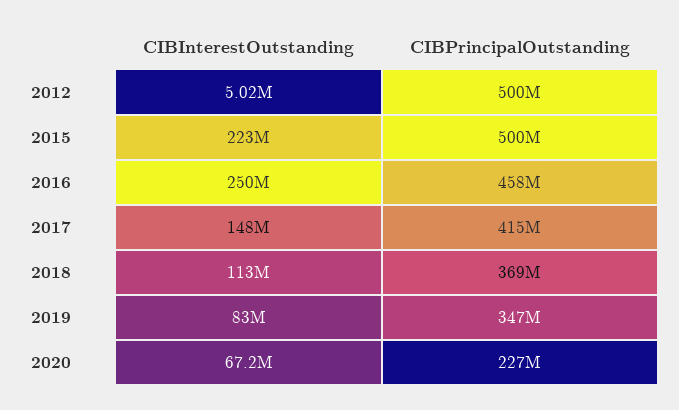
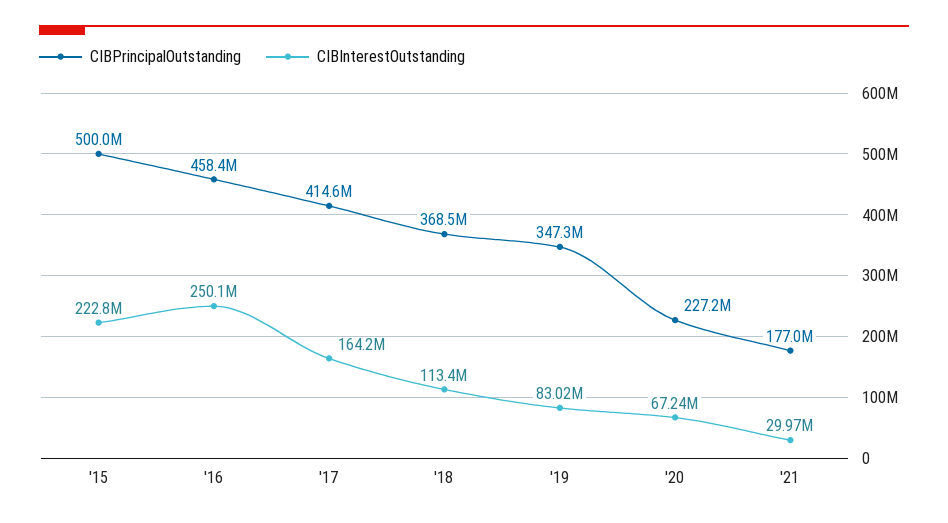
CIBInterestOutstanding, 2012: 5020000 -> none
CIBPrincipalOutstanding, 2012: 500000000 -> none
CIBInterestOutstanding, 2017: 148000000 -> 164200000
CIBPrincipalOutstanding, '21: none -> 177000000
CIBInterestOutstanding, '21: none -> 29970000

